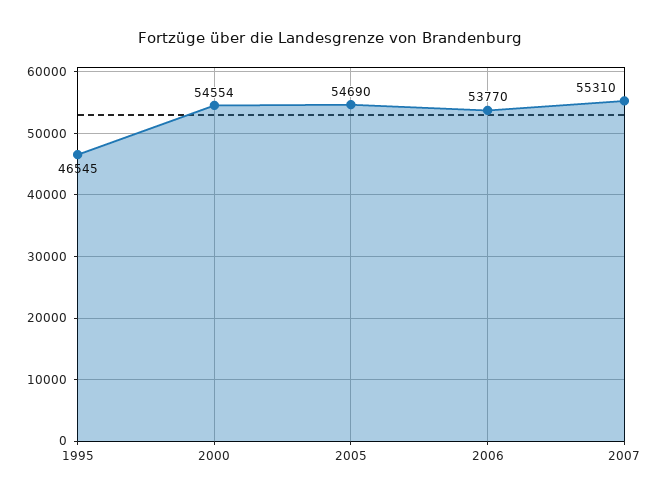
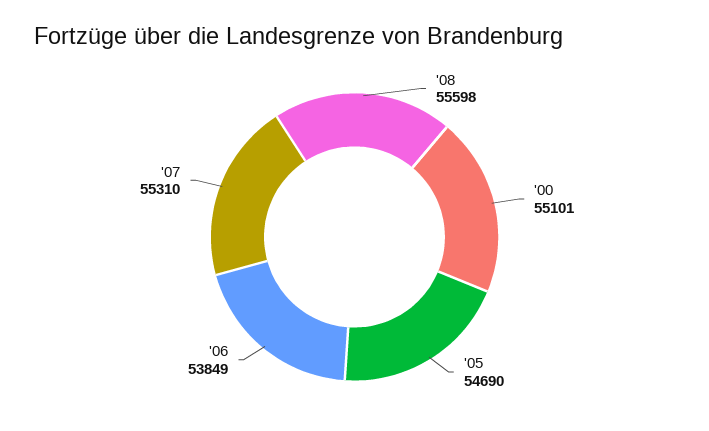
1995: 46545 -> none
2000: 54554 -> 55101
2006: 53770 -> 53849
'08: none -> 55598

